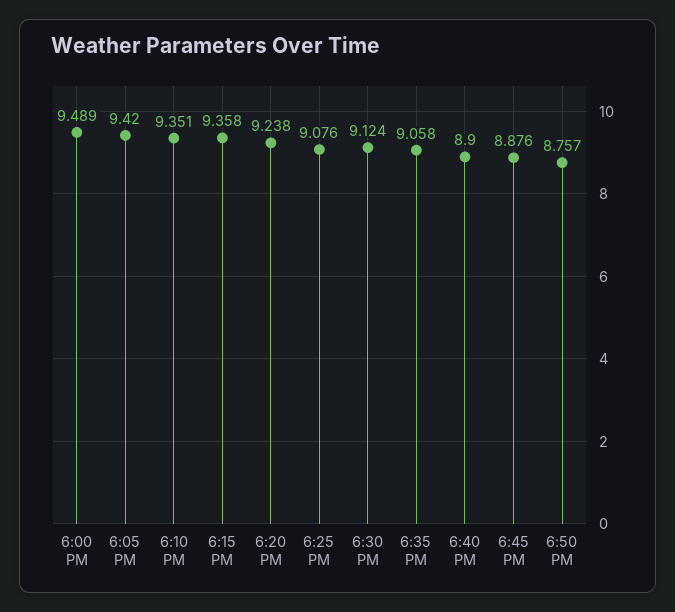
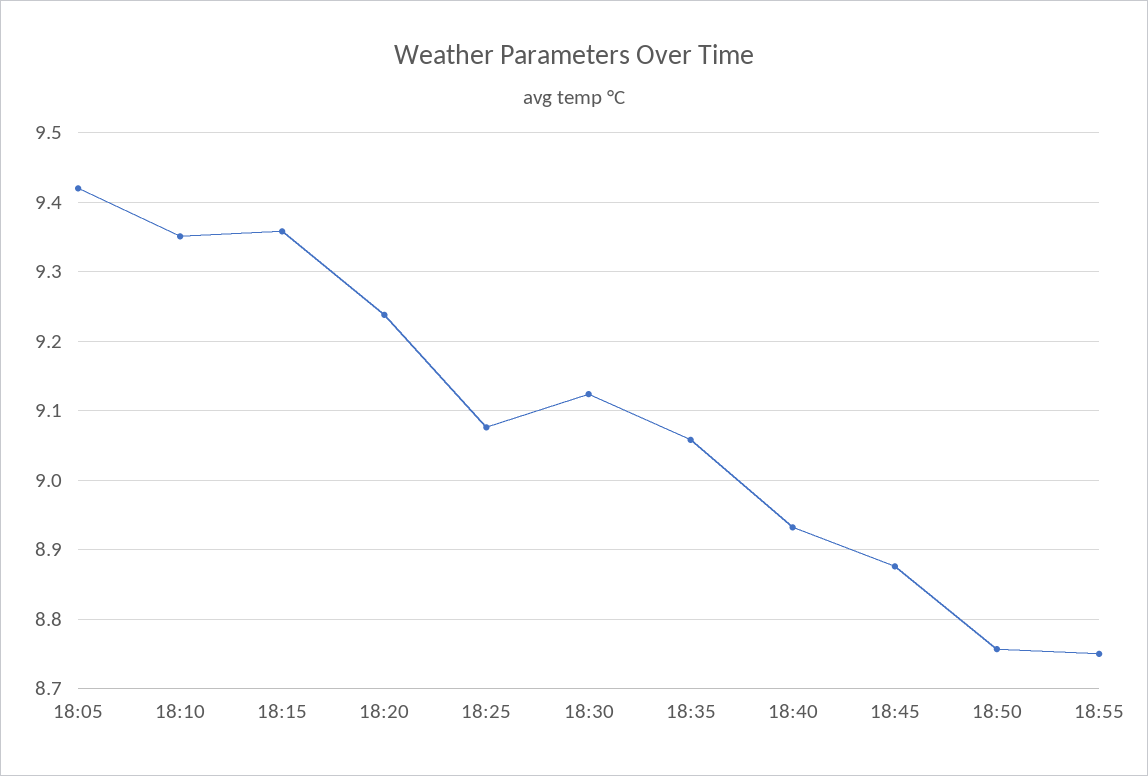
6:00 PM: 9.489 -> none
6:40 PM: 8.9 -> 8.93
18:55: none -> 8.75

